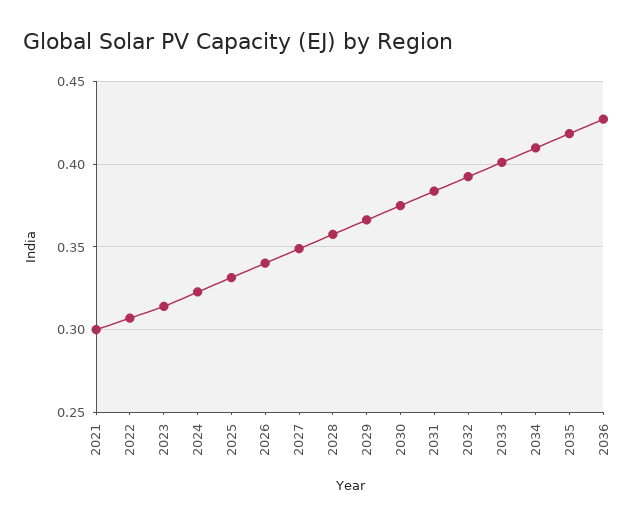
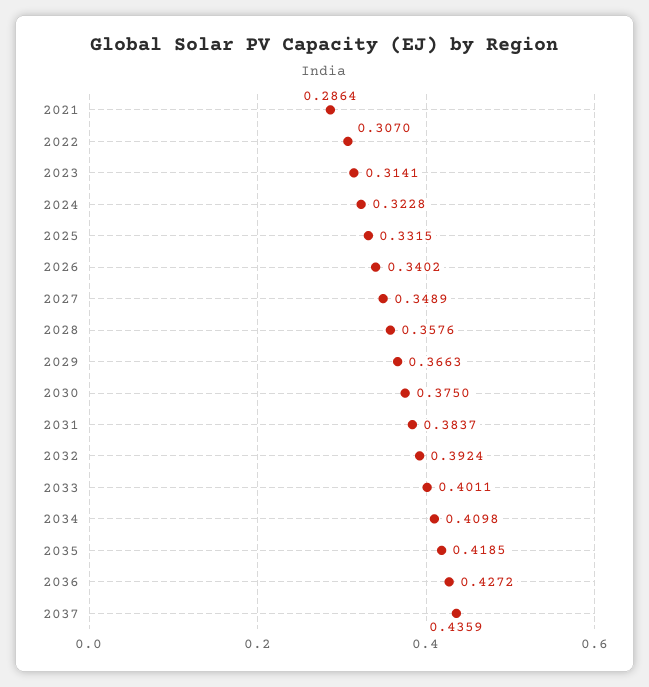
2021: 0.3 -> 0.2864
2037: none -> 0.4359

